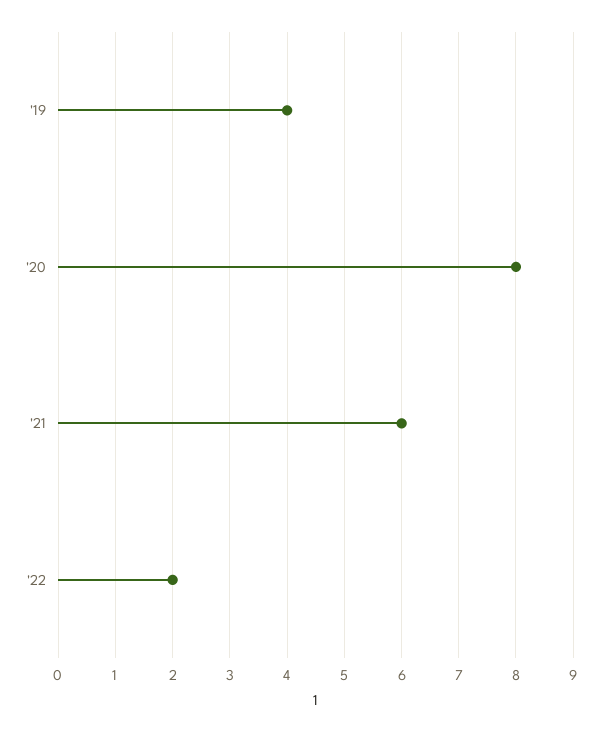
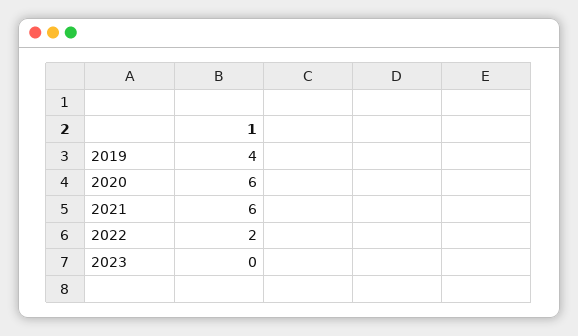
'20: 8 -> 6
2023: none -> 0

